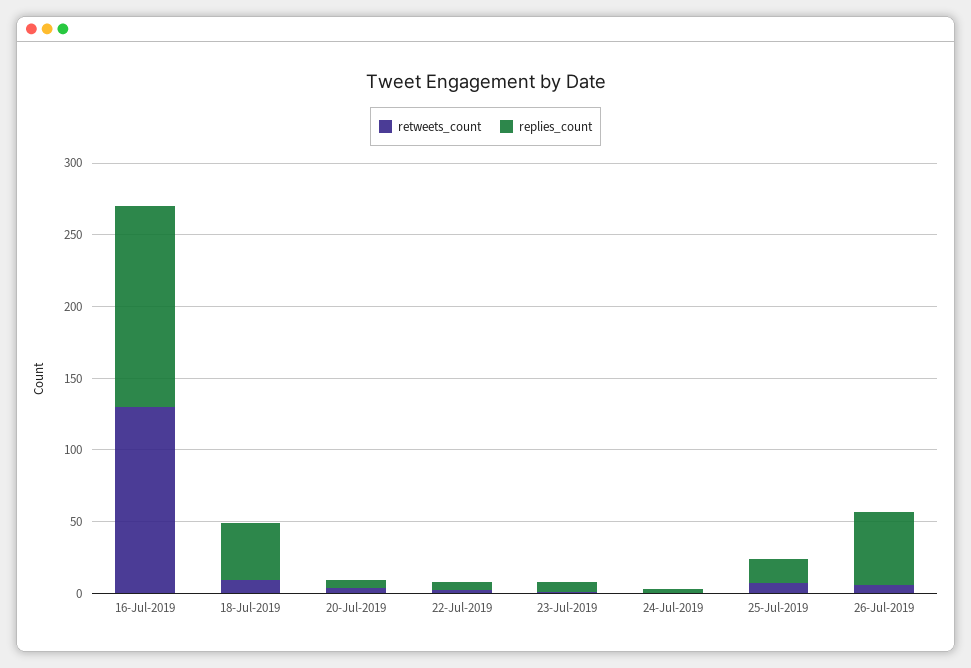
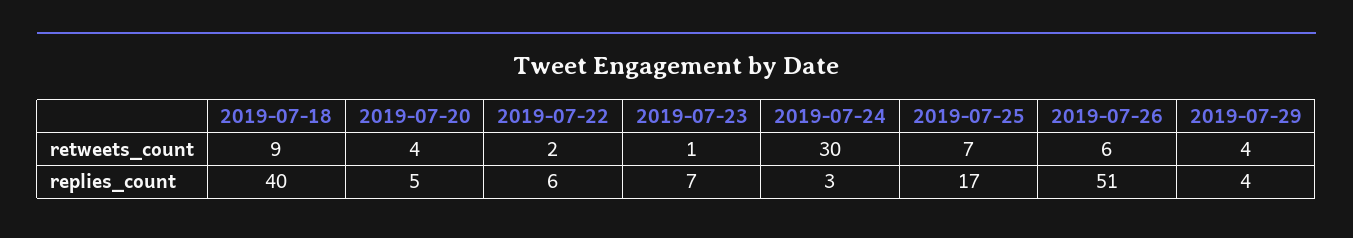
retweets_count, 16-Jul-2019: 130 -> none
replies_count, 16-Jul-2019: 140 -> none
retweets_count, 24-Jul-2019: 0 -> 30
retweets_count, 2019-07-29: none -> 4
replies_count, 2019-07-29: none -> 4

